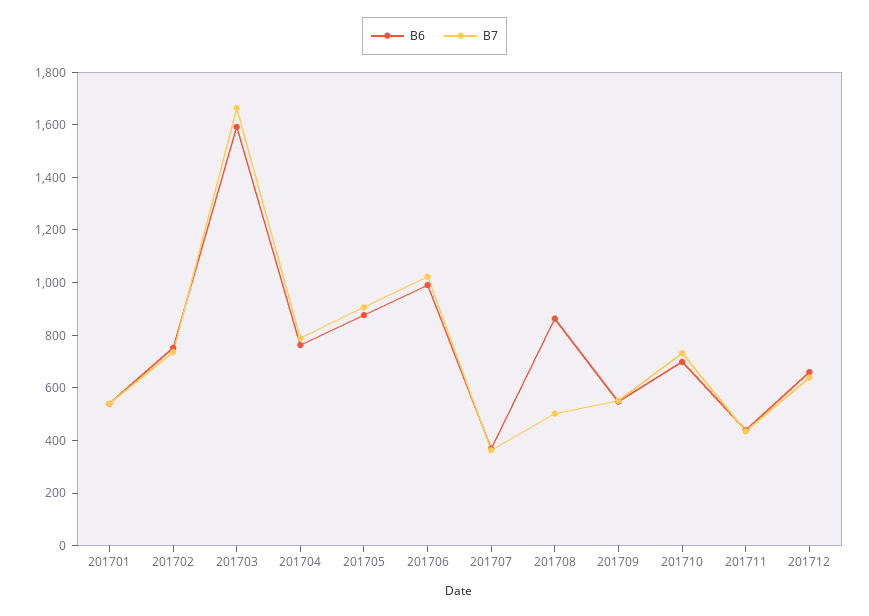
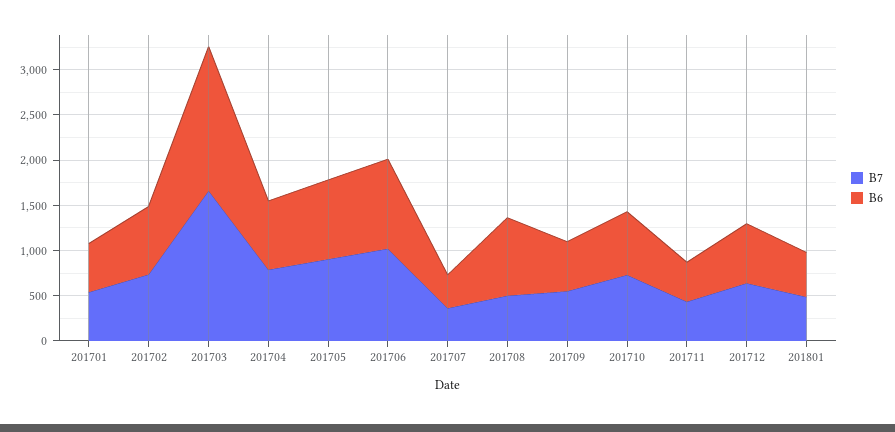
B7, 201801: none -> 500
B6, 201801: none -> 500

